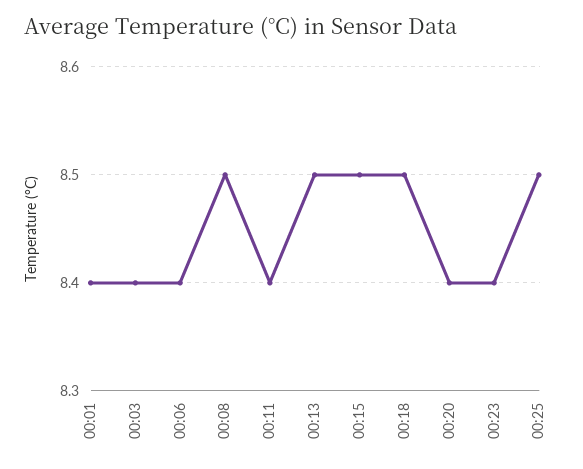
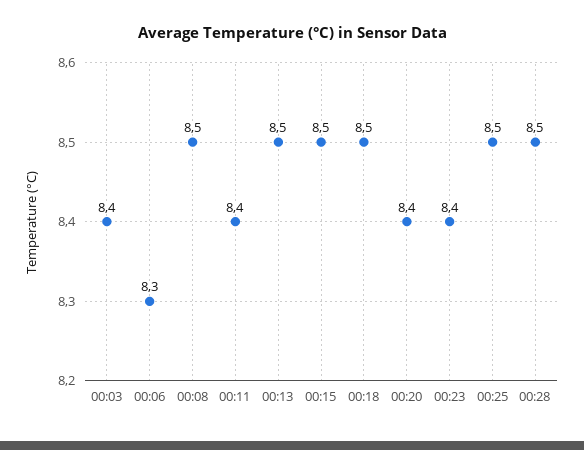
00:01: 8.4 -> none
00:06: 8.4 -> 8.3
00:28: none -> 8.5

